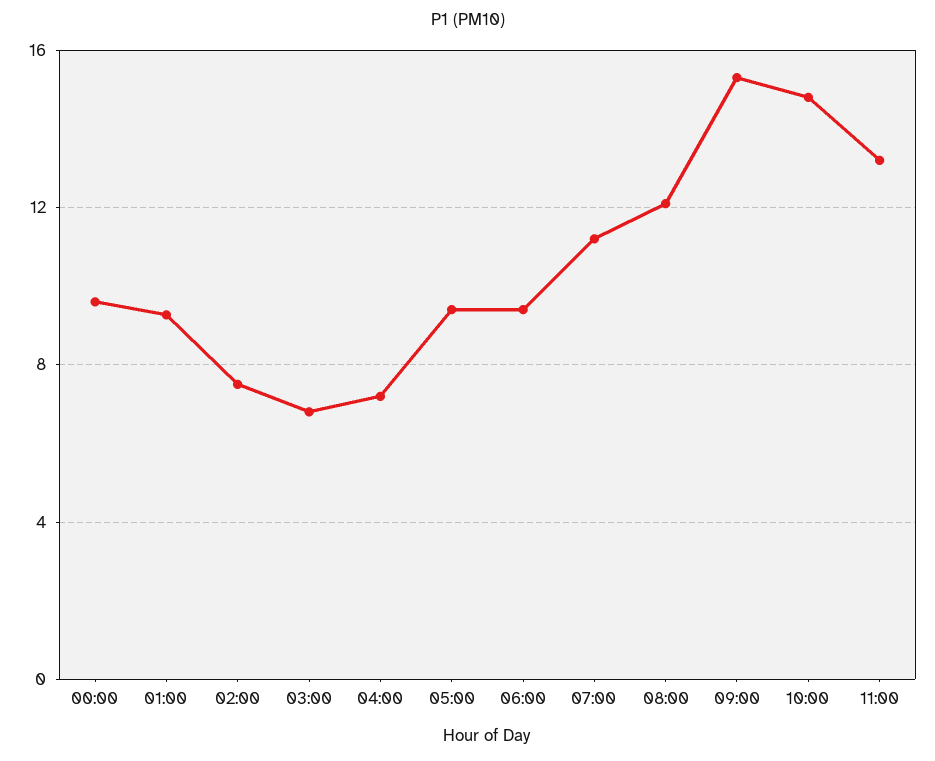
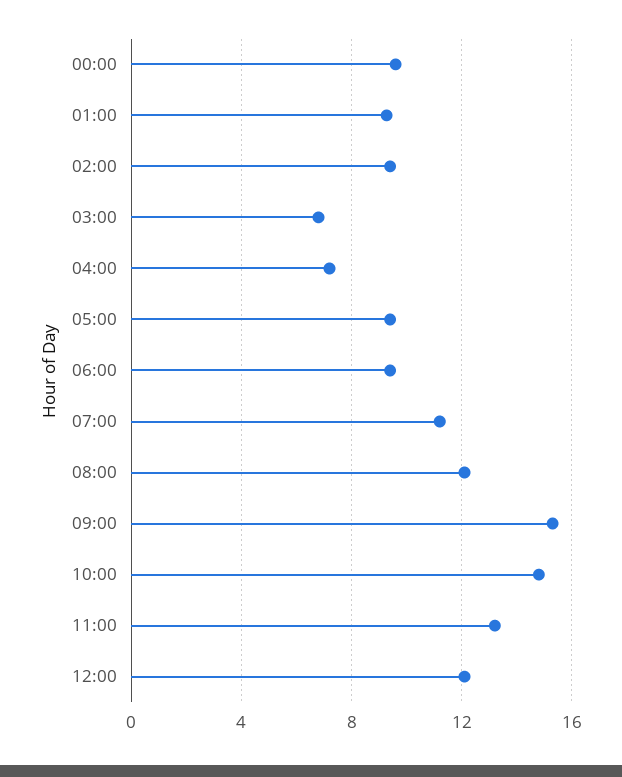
02:00: 7.5 -> 9.5
12:00: none -> 12

